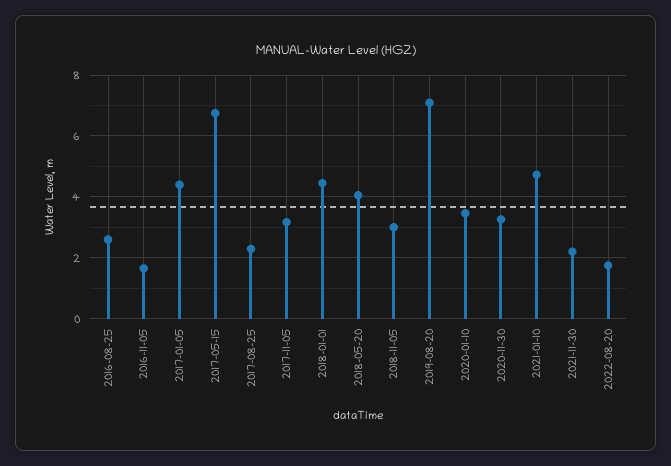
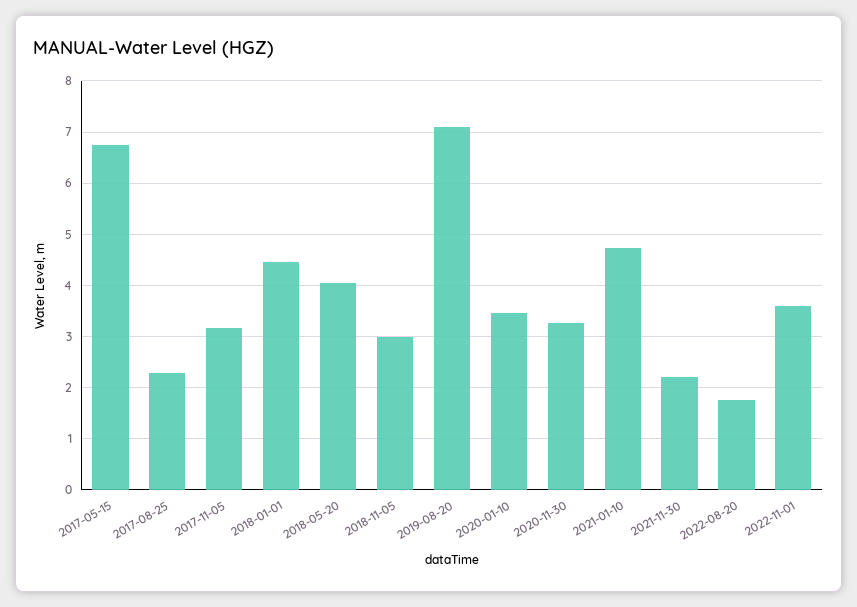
2016-08-25: 2.6 -> none
2016-11-05: 1.6 -> none
2017-01-05: 4.4 -> none
2022-11-01: none -> 3.6

